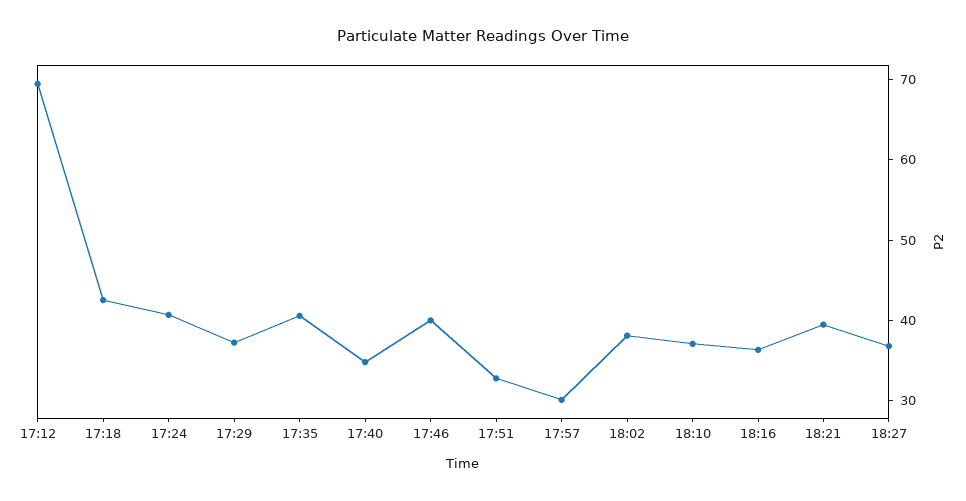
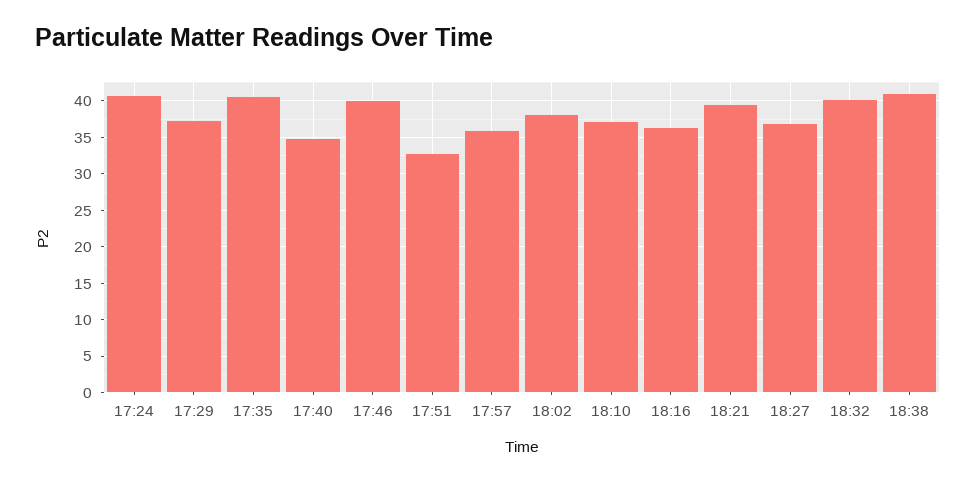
17:12: 70 -> none
17:18: 42 -> none
17:57: 30 -> 36
18:32: none -> 40
18:38: none -> 41

